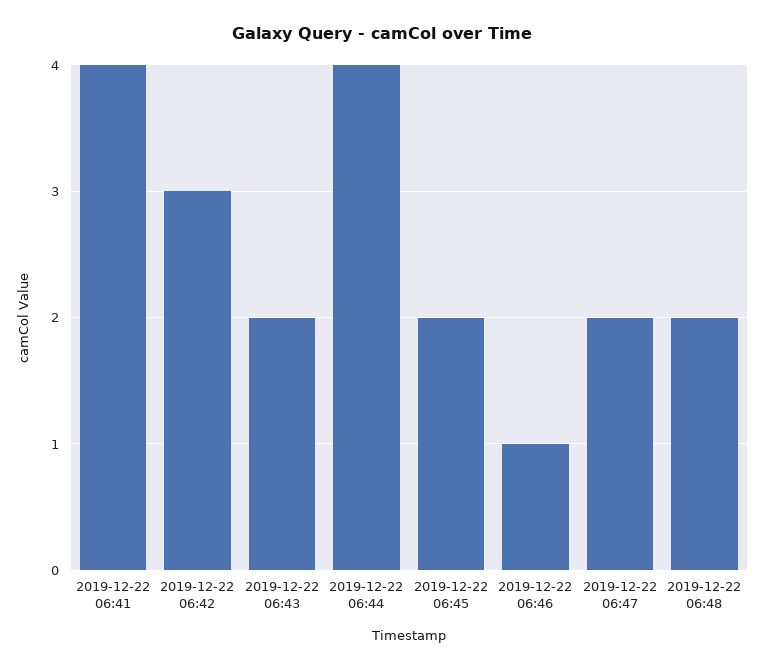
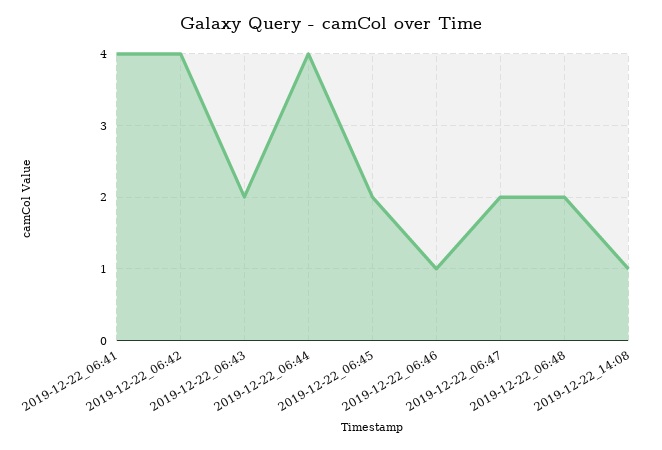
2019-12-22 06:42: 3 -> 4
2019-12-22_14:08: none -> 1

